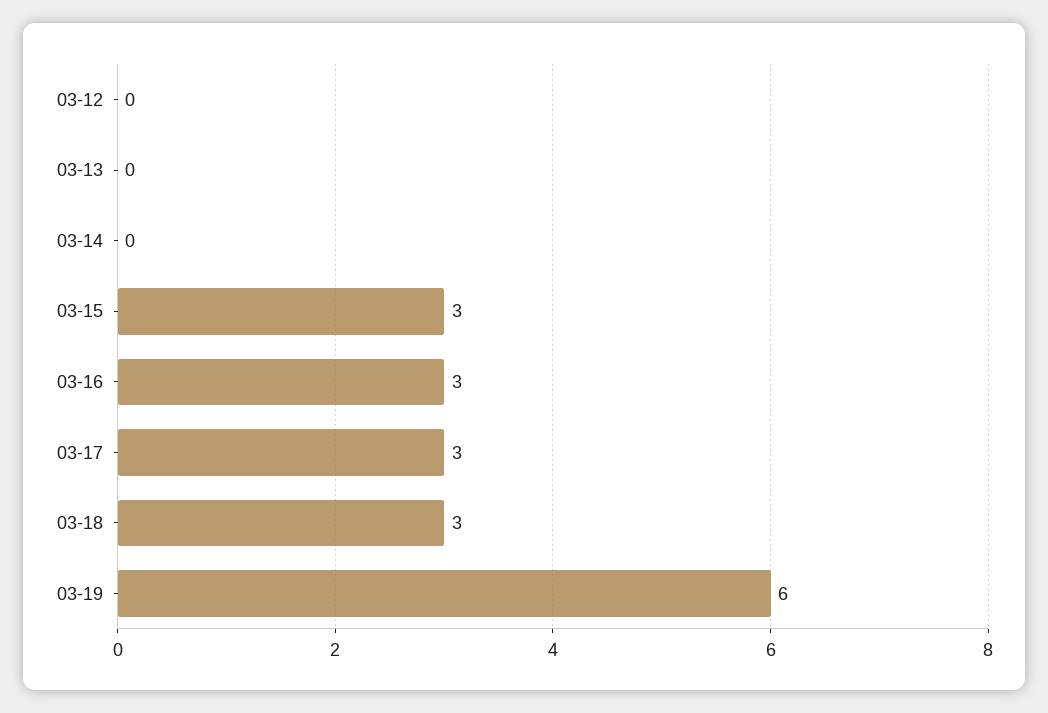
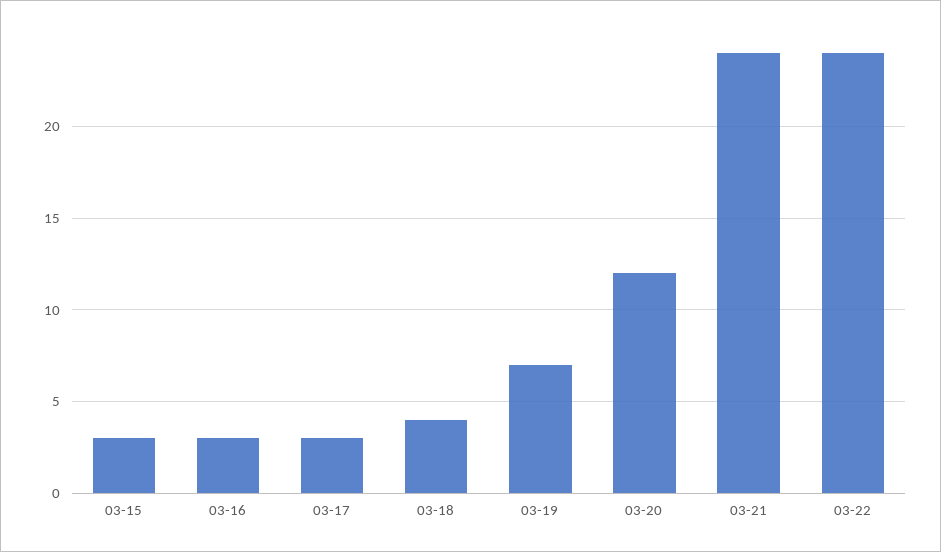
03-12: 0 -> none
03-13: 0 -> none
03-14: 0 -> none
03-18: 3 -> 4
03-19: 6 -> 7
03-20: none -> 12
03-21: none -> 24
03-22: none -> 24

